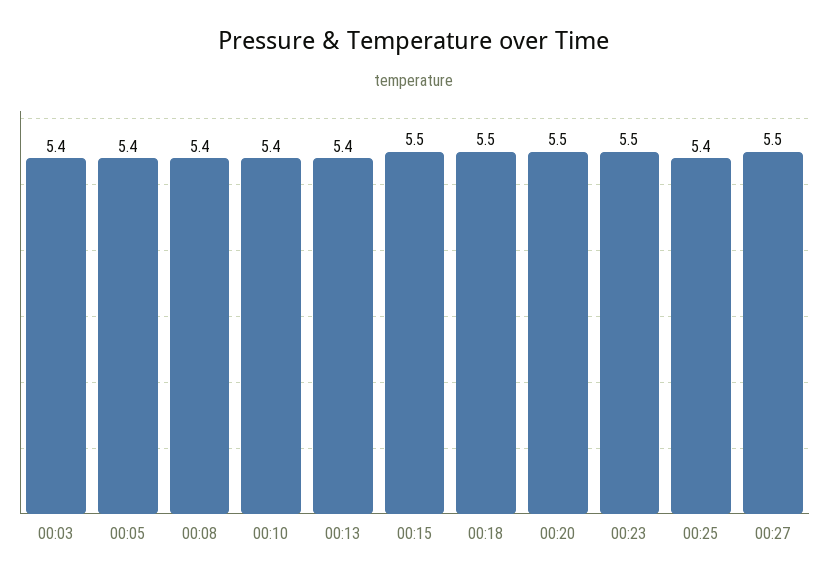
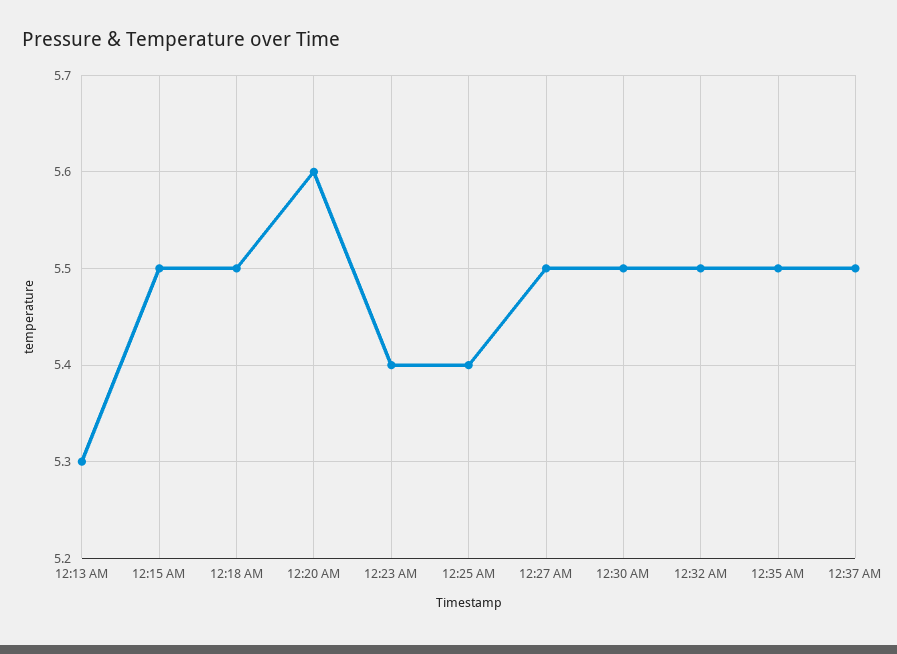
00:03: 5.4 -> none
00:05: 5.4 -> none
00:08: 5.4 -> none
00:10: 5.4 -> none
00:13: 5.4 -> 5.3
00:20: 5.5 -> 5.6
00:23: 5.5 -> 5.4
12:30 AM: none -> 5.5
12:32 AM: none -> 5.5
12:35 AM: none -> 5.5
12:37 AM: none -> 5.5

